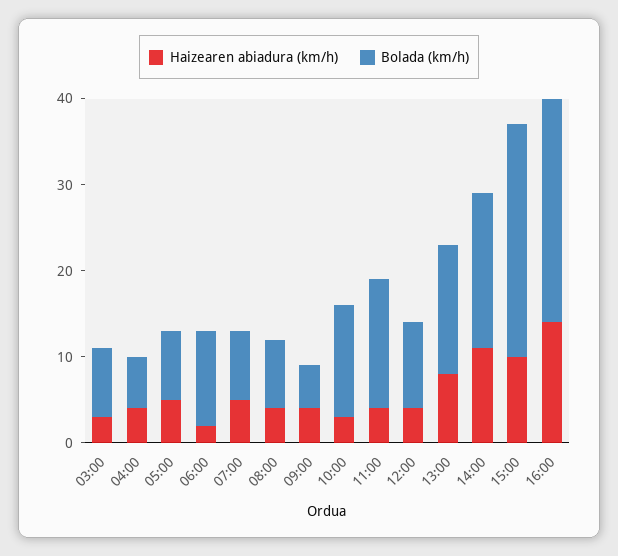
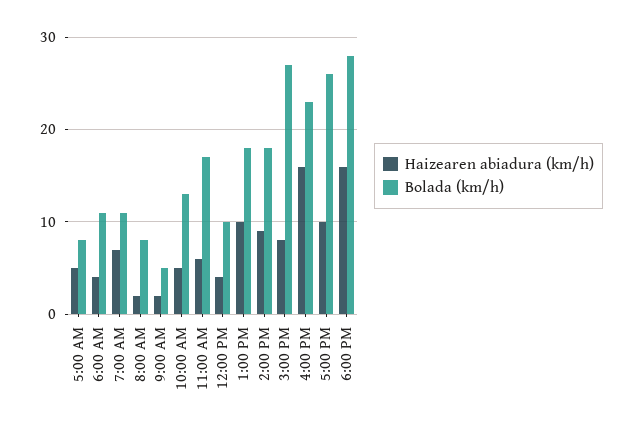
Haizearen abiadura (km/h), 03:00: 3 -> none
Bolada (km/h), 03:00: 8 -> none
Haizearen abiadura (km/h), 04:00: 4 -> none
Bolada (km/h), 04:00: 6 -> none
Haizearen abiadura (km/h), 06:00: 2 -> 4
Haizearen abiadura (km/h), 07:00: 5 -> 7
Bolada (km/h), 07:00: 8 -> 11
Haizearen abiadura (km/h), 08:00: 4 -> 2
Haizearen abiadura (km/h), 09:00: 4 -> 2
Haizearen abiadura (km/h), 10:00: 3 -> 5
Haizearen abiadura (km/h), 11:00: 4 -> 6
Bolada (km/h), 11:00: 15 -> 17
Haizearen abiadura (km/h), 13:00: 8 -> 10
Bolada (km/h), 13:00: 15 -> 18
Haizearen abiadura (km/h), 14:00: 11 -> 9
Haizearen abiadura (km/h), 15:00: 10 -> 8
Haizearen abiadura (km/h), 16:00: 14 -> 16
Bolada (km/h), 16:00: 26 -> 23
Haizearen abiadura (km/h), 5:00 PM: none -> 10
Bolada (km/h), 5:00 PM: none -> 26
Haizearen abiadura (km/h), 6:00 PM: none -> 16
Bolada (km/h), 6:00 PM: none -> 28

